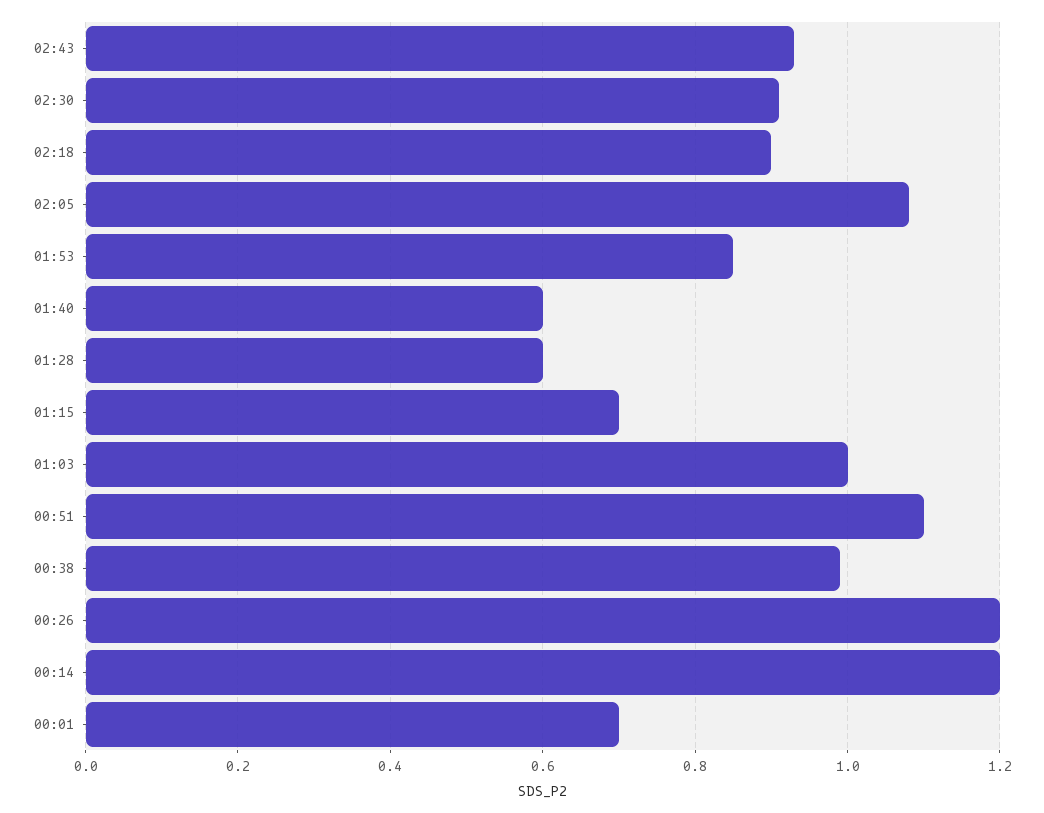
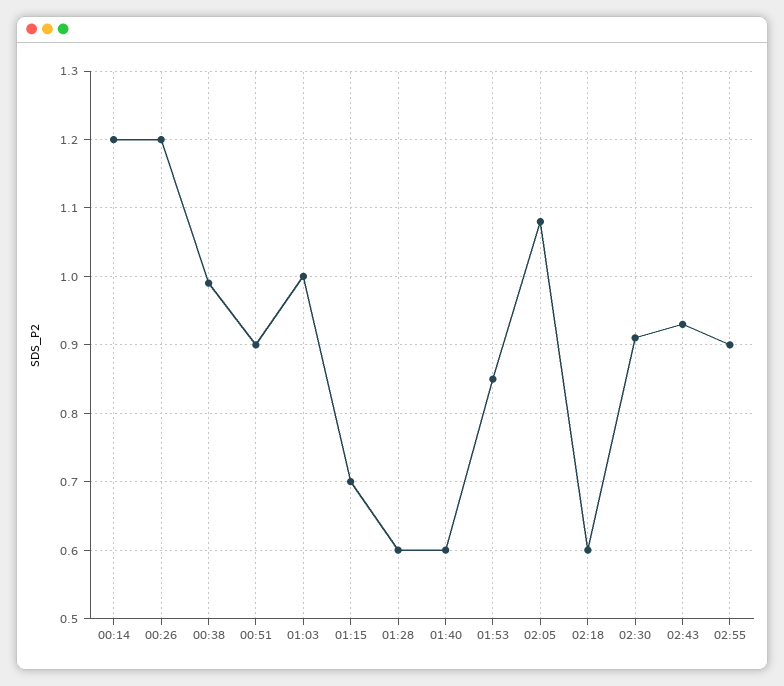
02:18: 0.9 -> 0.6
00:51: 1.1 -> 0.9
00:01: 0.7 -> none
02:55: none -> 0.9

